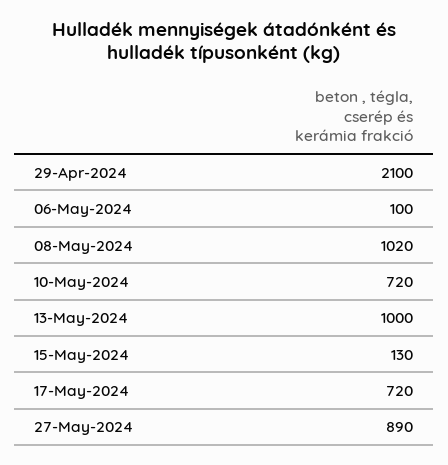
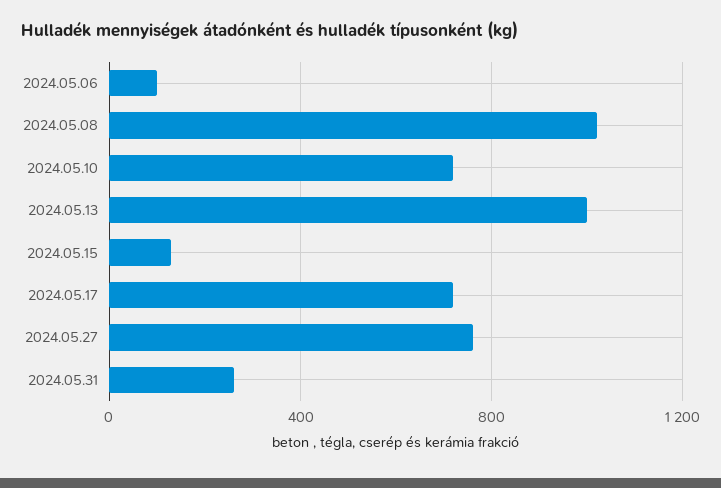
29-Apr-2024: 2100 -> none
27-May-2024: 890 -> 750
2024.05.31: none -> 250

